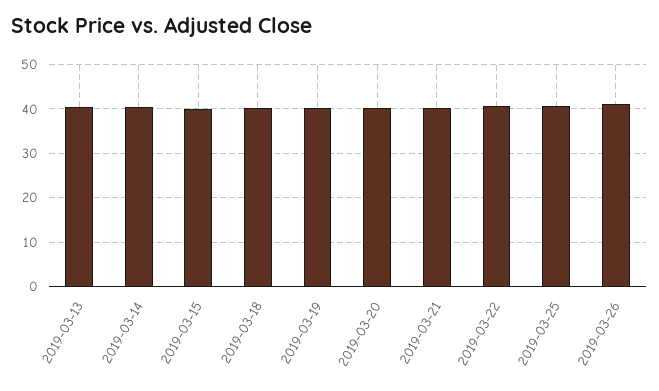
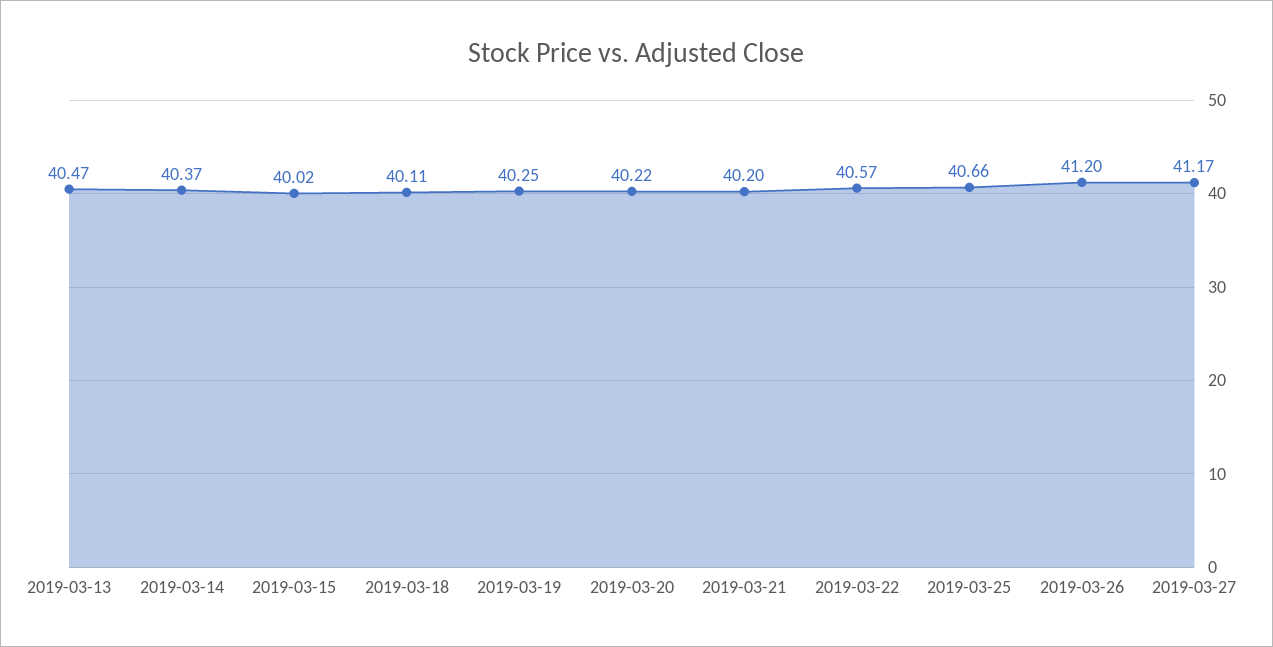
2019-03-27: none -> 41.17

